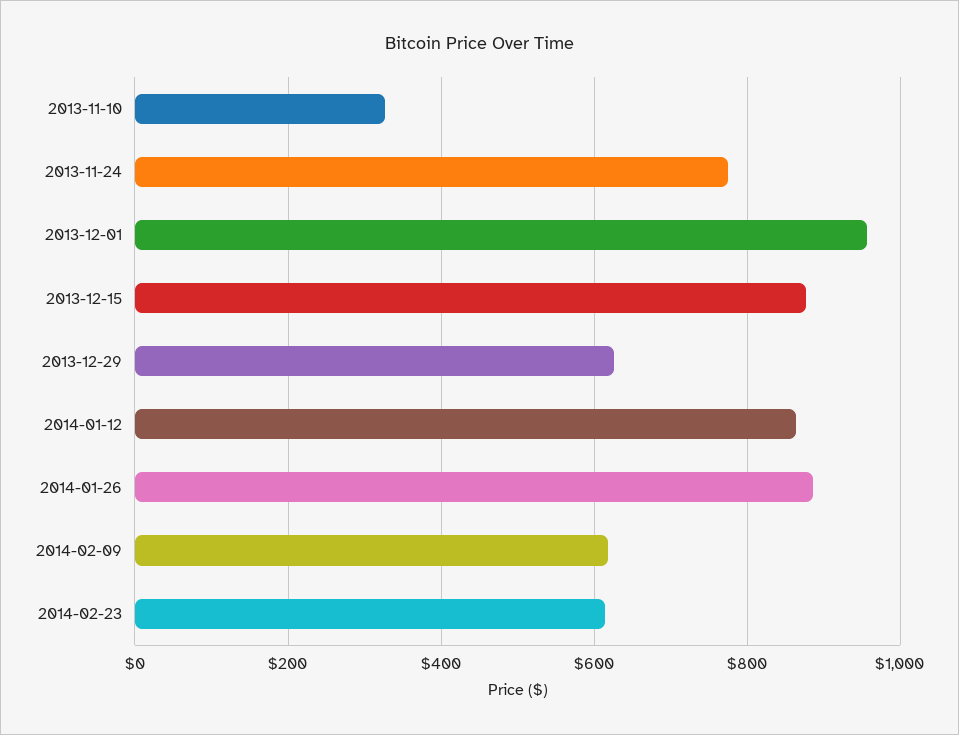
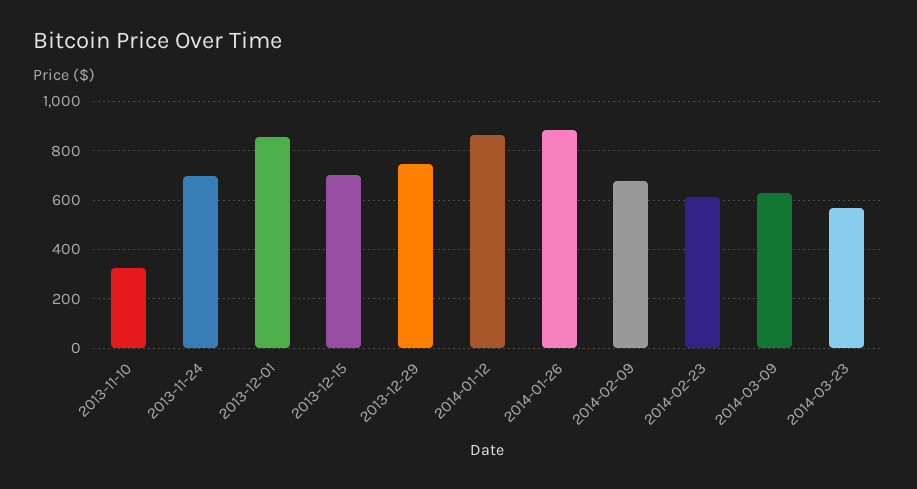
2013-11-24: 780 -> 700
2013-12-01: 960 -> 850
2013-12-15: 880 -> 700
2013-12-29: 620 -> 750
2014-02-09: 620 -> 675
2014-03-09: none -> 625
2014-03-23: none -> 575

